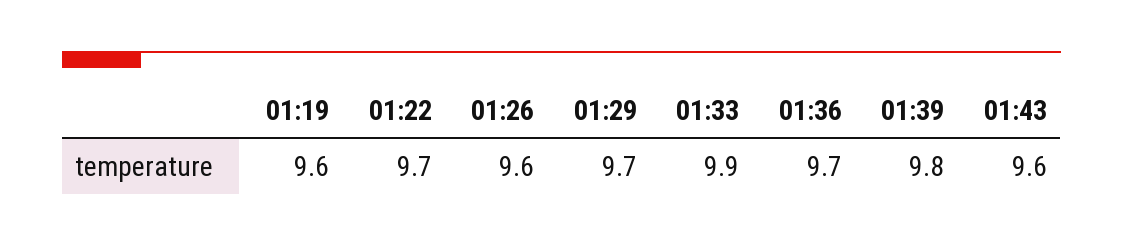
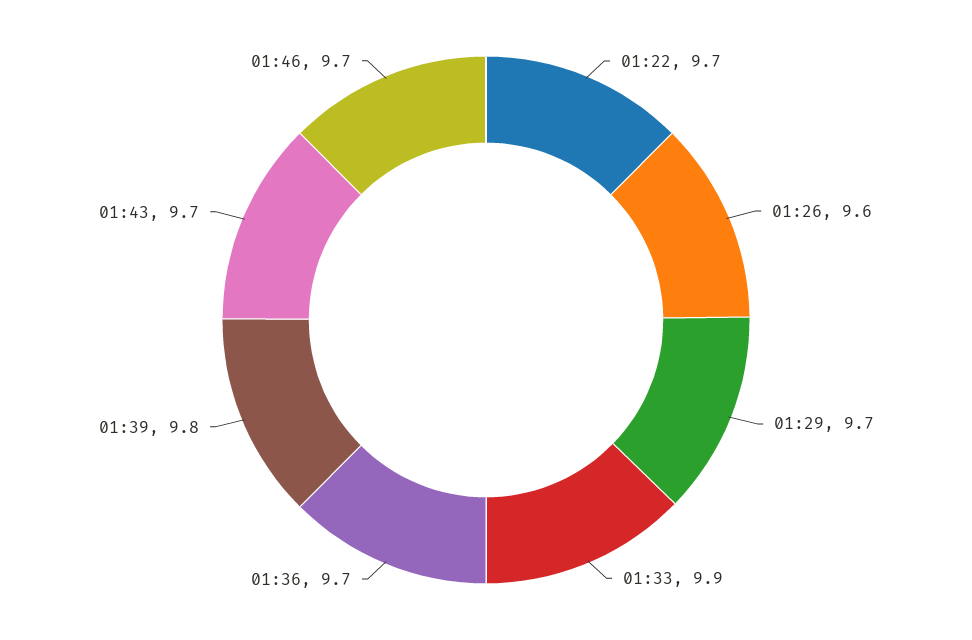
01:19: 9.6 -> none
01:43: 9.6 -> 9.7
01:46: none -> 9.7

